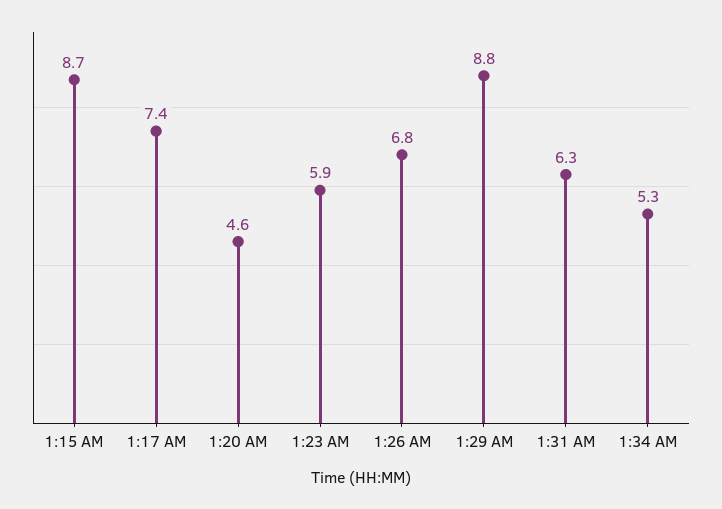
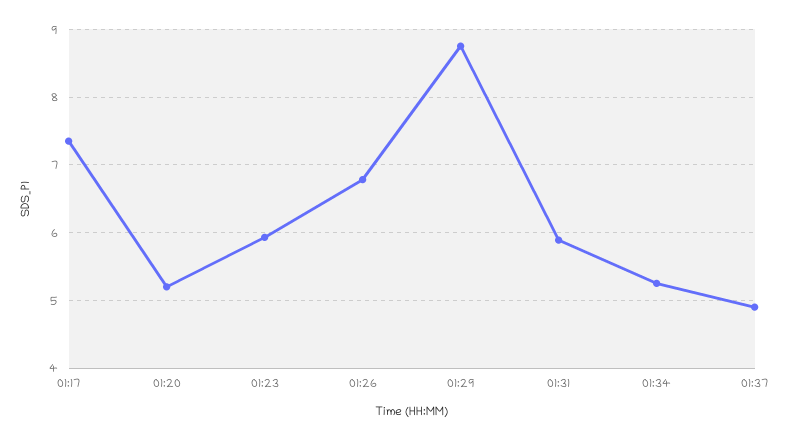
1:15 AM: 8.7 -> none
1:20 AM: 4.6 -> 5.2
1:31 AM: 6.3 -> 5.9
01:37: none -> 4.9

